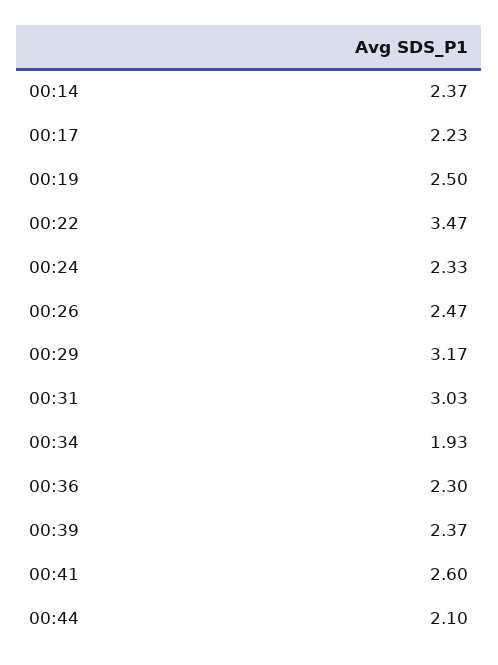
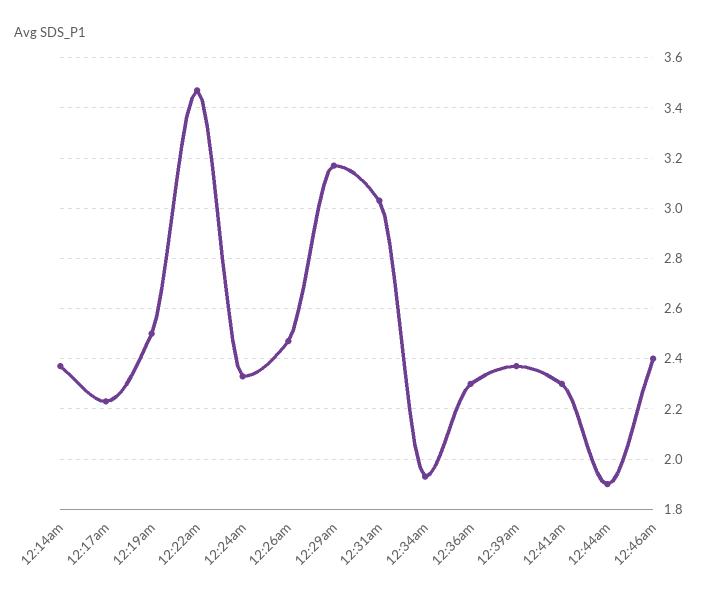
00:41: 2.6 -> 2.3
00:44: 2.1 -> 1.9
12:46am: none -> 2.4

